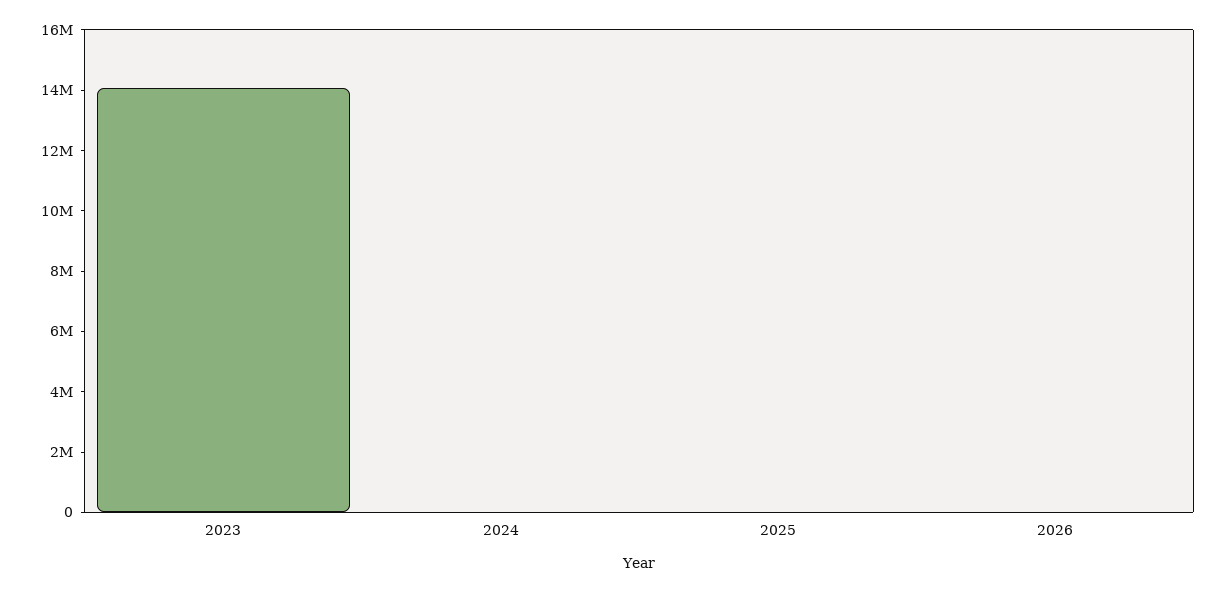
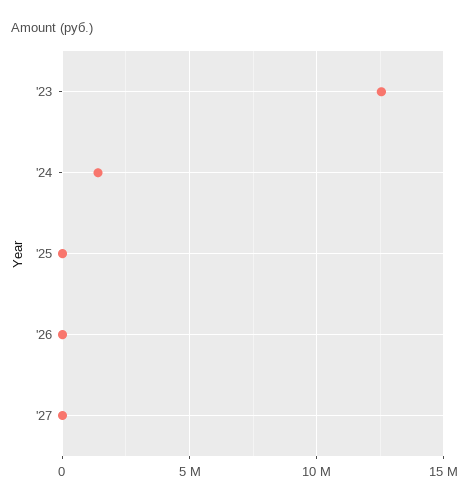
2023: 14000000 -> 12500000
2024: 0 -> 1500000
'27: none -> 0

